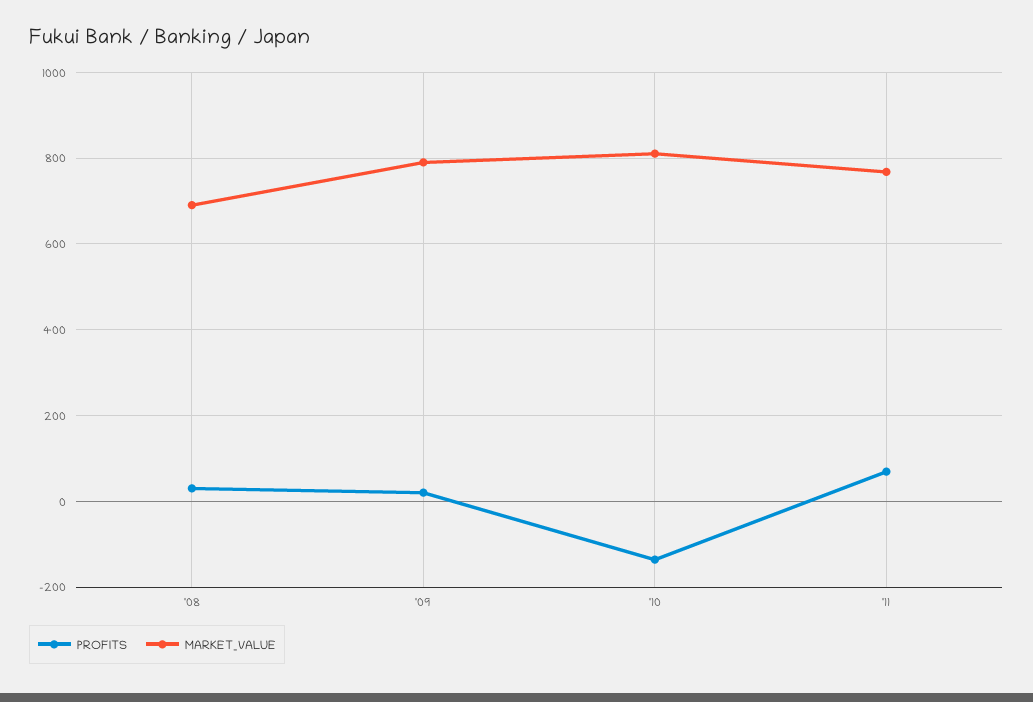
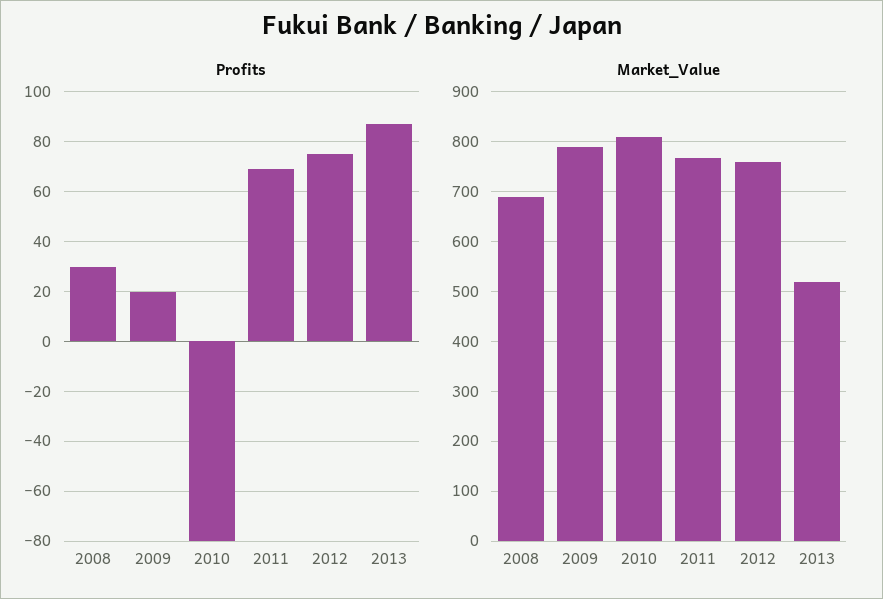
PROFITS, '10: -140 -> -80
PROFITS, 2012: none -> 75
PROFITS, 2013: none -> 87.5
MARKET_VALUE, 2012: none -> 760
MARKET_VALUE, 2013: none -> 520

